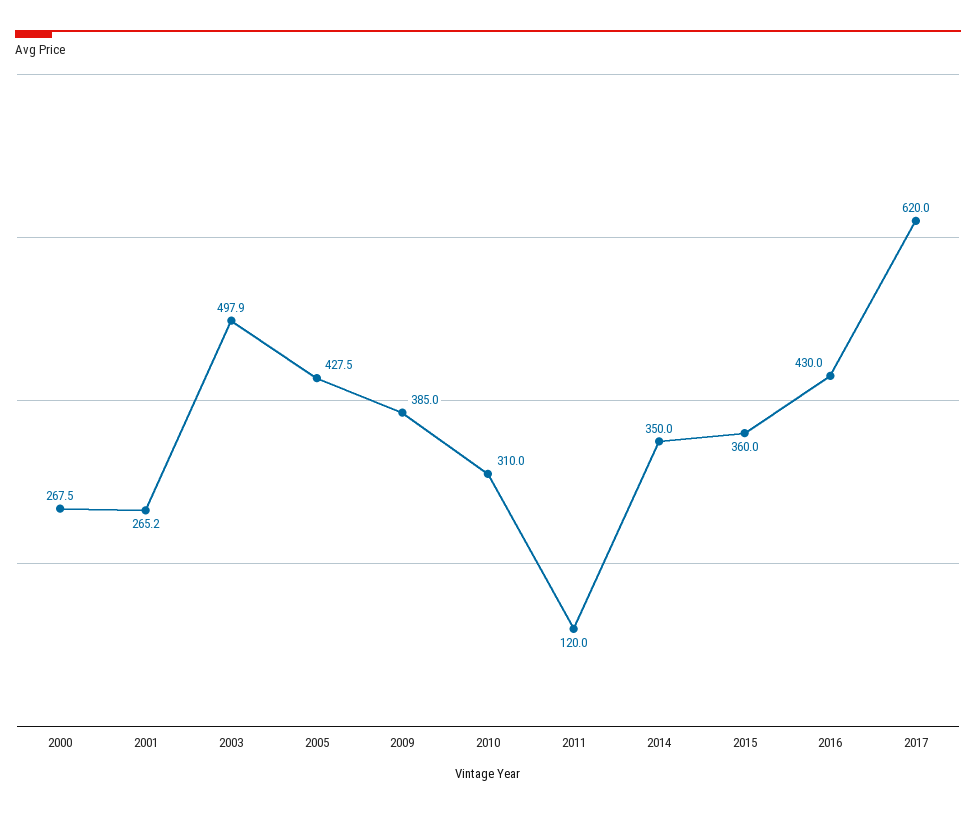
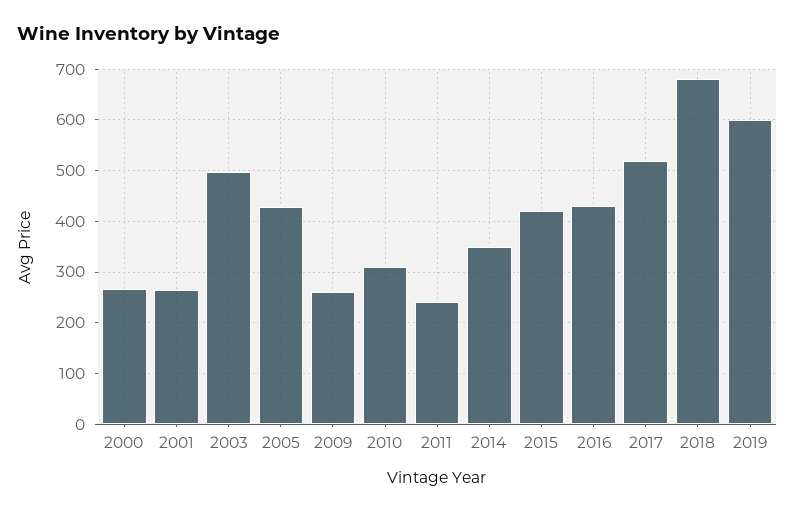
2009: 385 -> 260
2011: 120 -> 240
2015: 360 -> 420
2017: 620 -> 520
2018: none -> 680
2019: none -> 600

